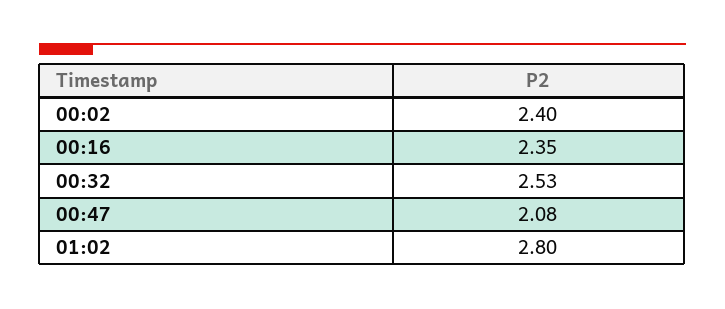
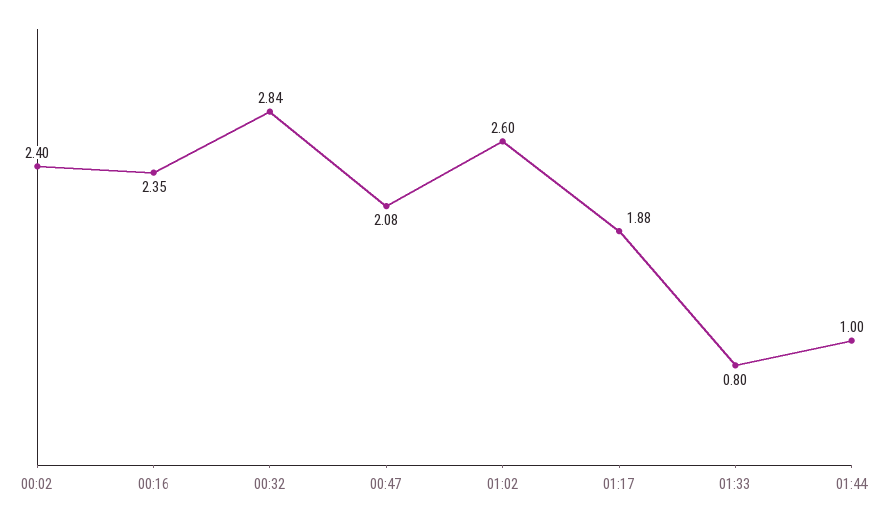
00:32: 2.53 -> 2.84
01:02: 2.8 -> 2.6
01:17: none -> 1.88
01:33: none -> 0.8
01:44: none -> 1

